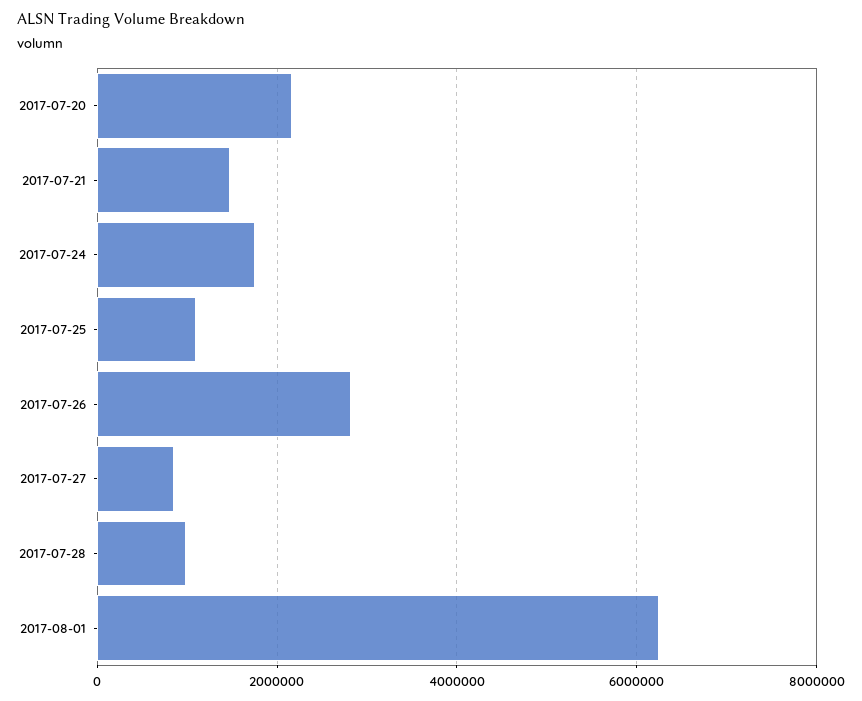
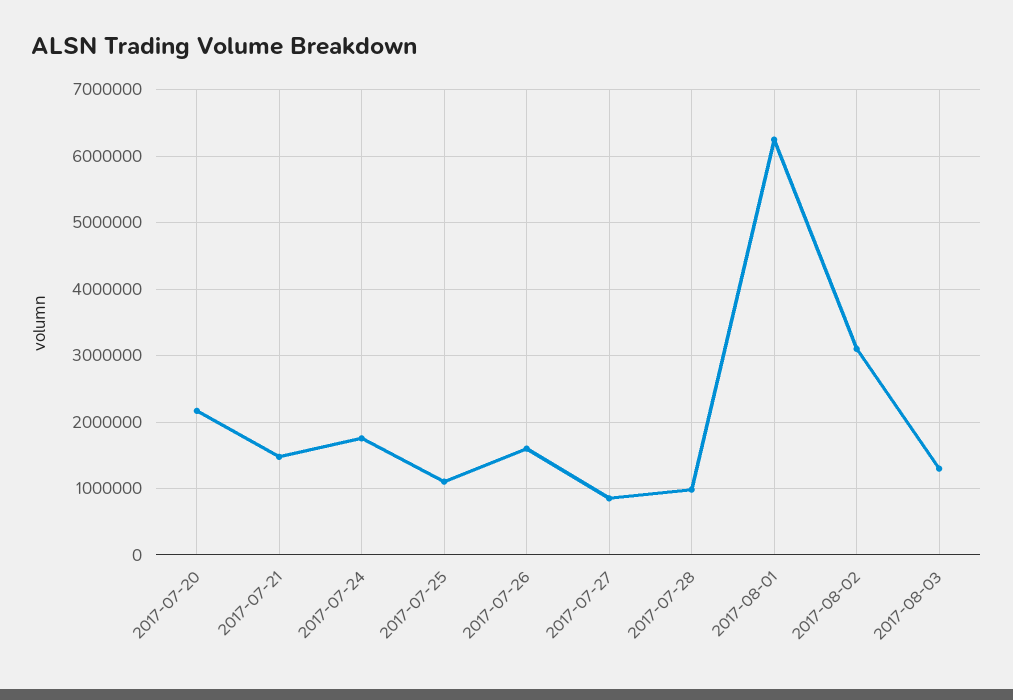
2017-07-26: 2800000 -> 1600000
2017-08-02: none -> 3100000
2017-08-03: none -> 1300000

